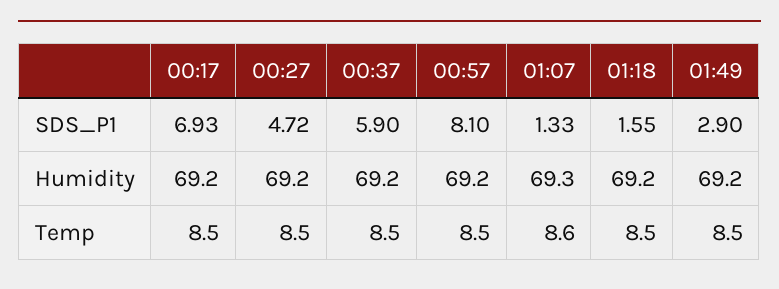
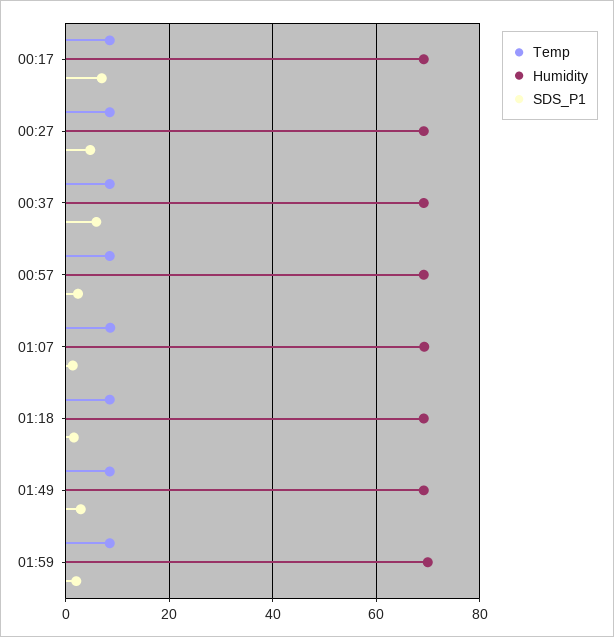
SDS_P1, 00:57: 8.1 -> 2
Temp, 01:59: none -> 8
Humidity, 01:59: none -> 70
SDS_P1, 01:59: none -> 2

